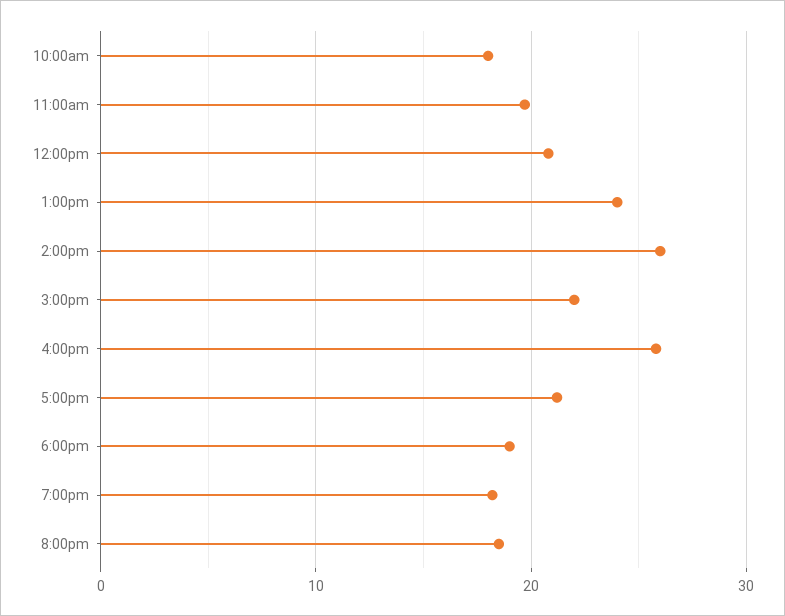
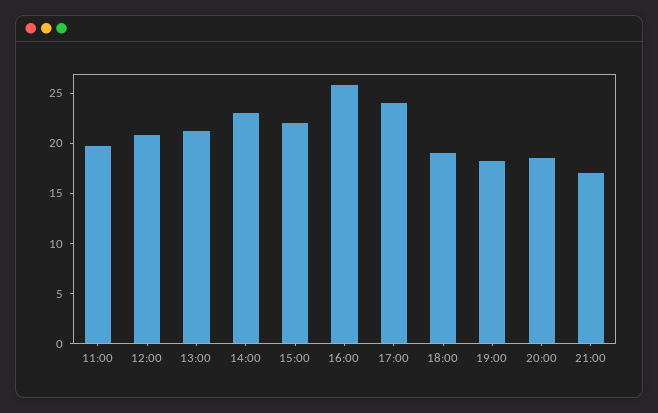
10:00am: 18 -> none
1:00pm: 24 -> 21
2:00pm: 26 -> 23
5:00pm: 21 -> 24
21:00: none -> 17

